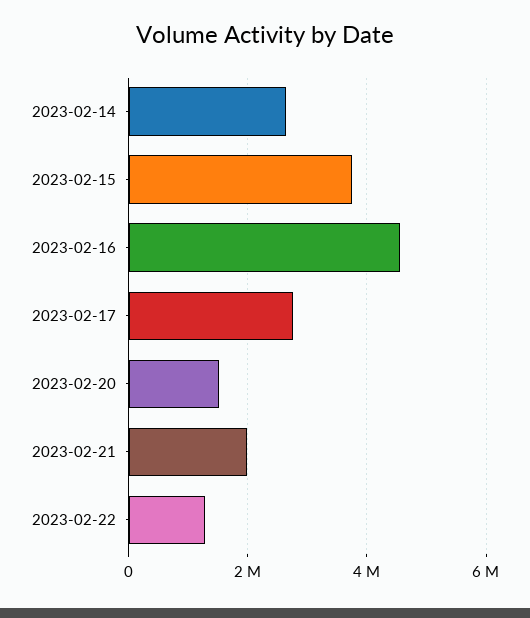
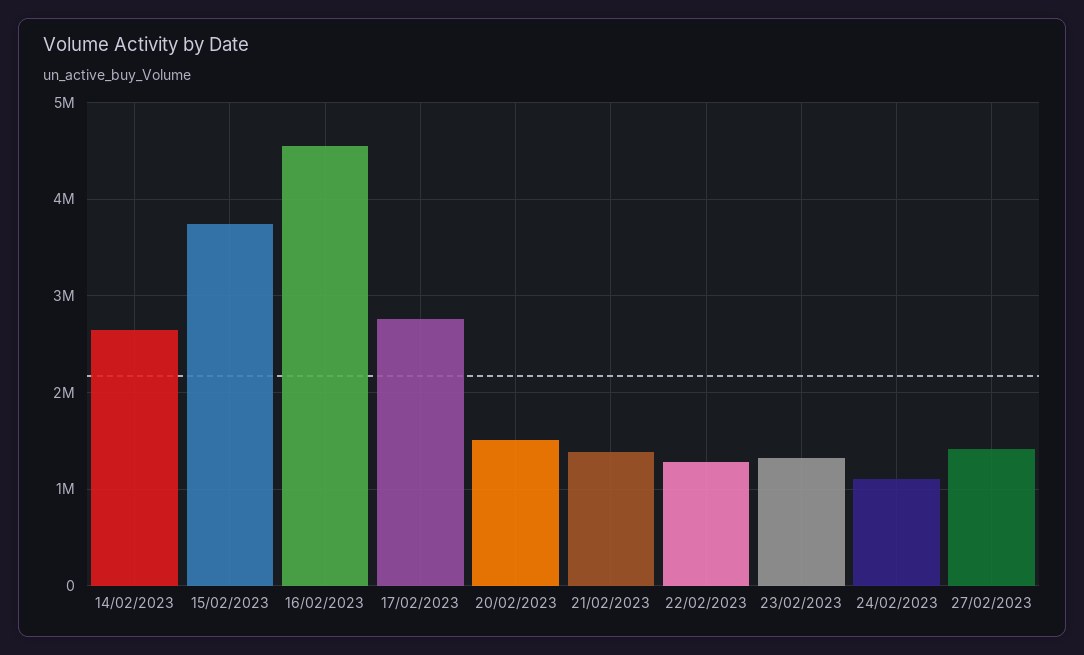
2023-02-21: 2000000 -> 1400000
23/02/2023: none -> 1300000
24/02/2023: none -> 1100000
27/02/2023: none -> 1400000

